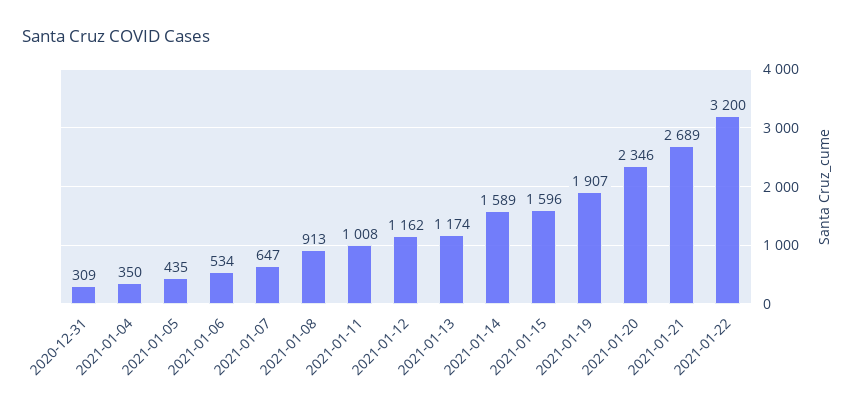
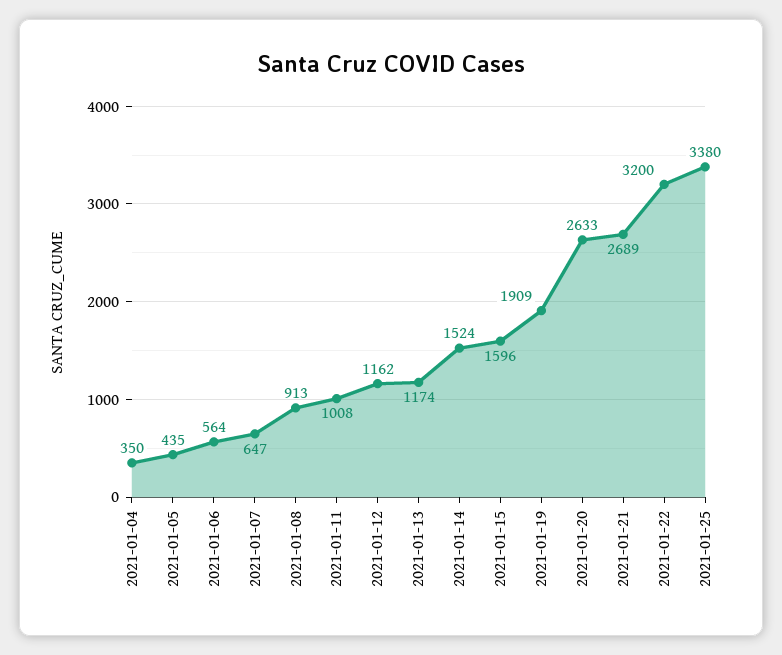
2020-12-31: 309 -> none
2021-01-06: 534 -> 564
2021-01-14: 1589 -> 1524
2021-01-19: 1907 -> 1909
2021-01-20: 2346 -> 2633
2021-01-25: none -> 3380

